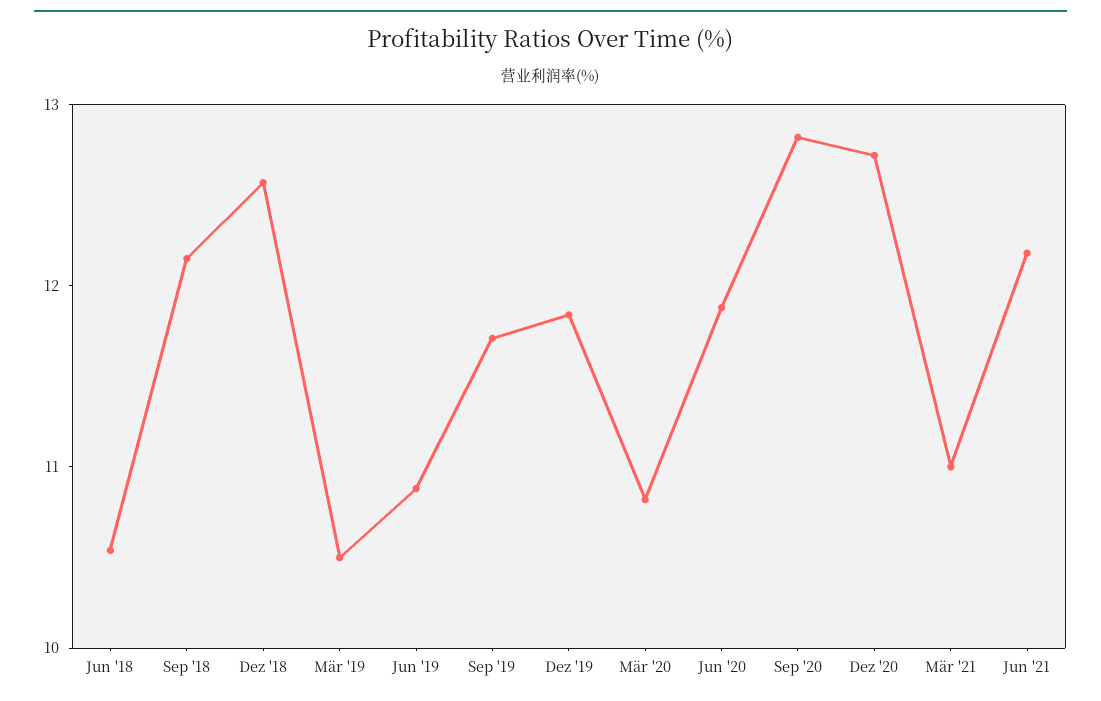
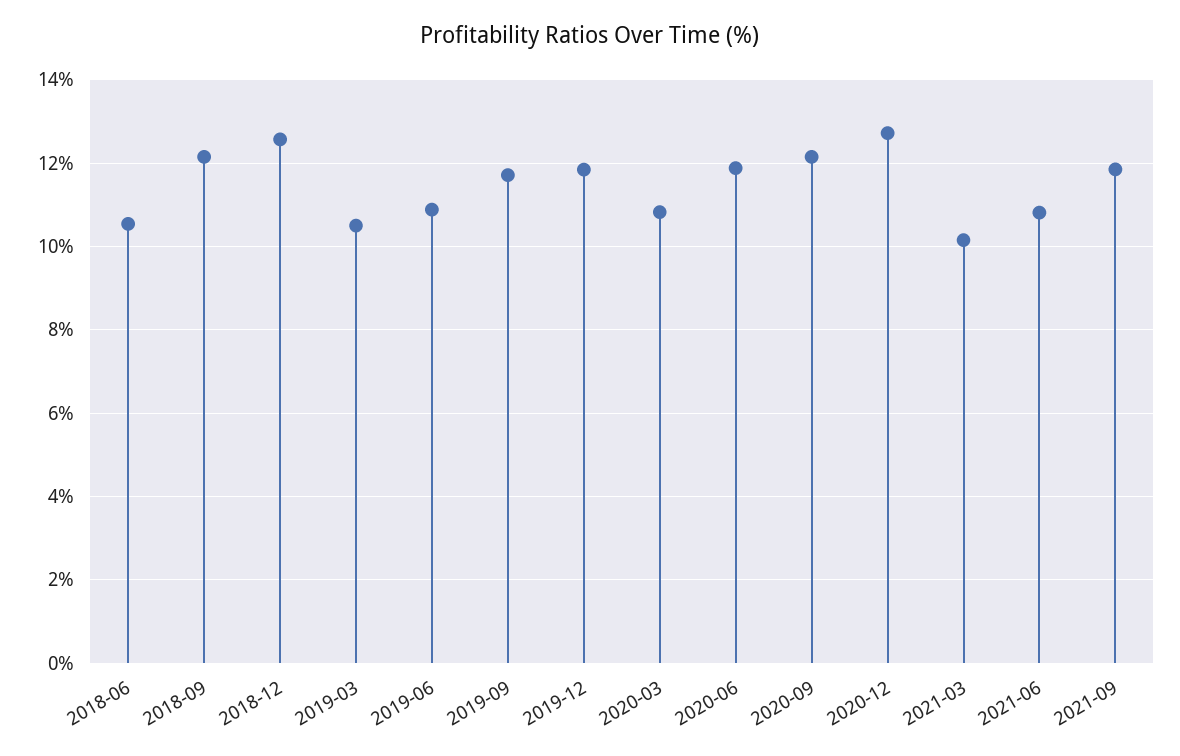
Sep '20: 12.8 -> 12.2
Mär '21: 11 -> 10.2
Jun '21: 12.2 -> 10.8
2021-09: none -> 11.8

